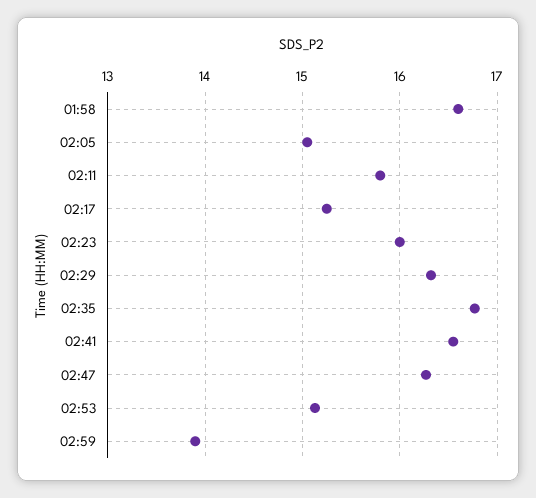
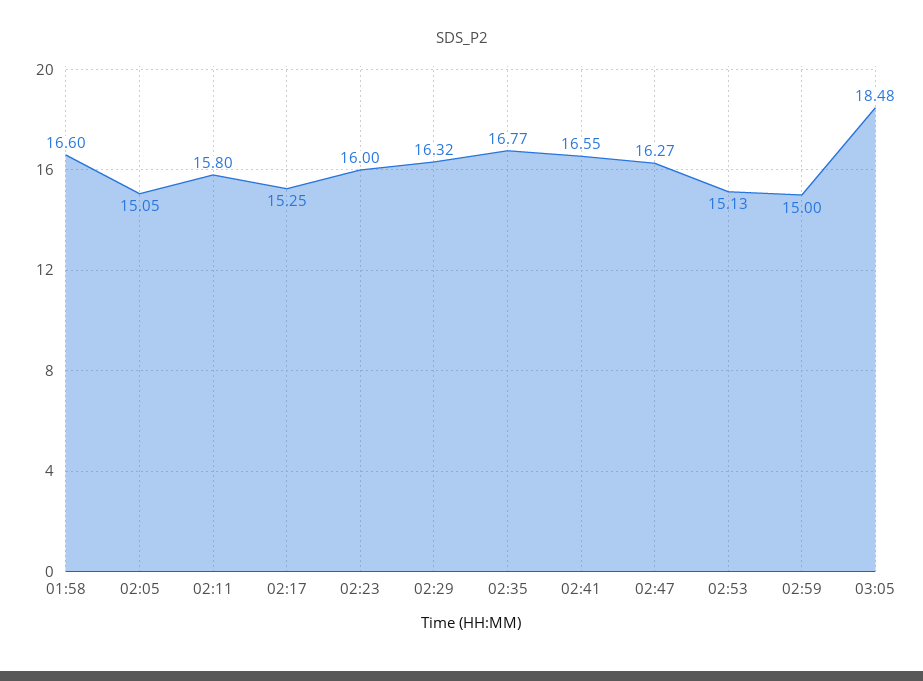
02:59: 13.9 -> 15
03:05: none -> 18.48

